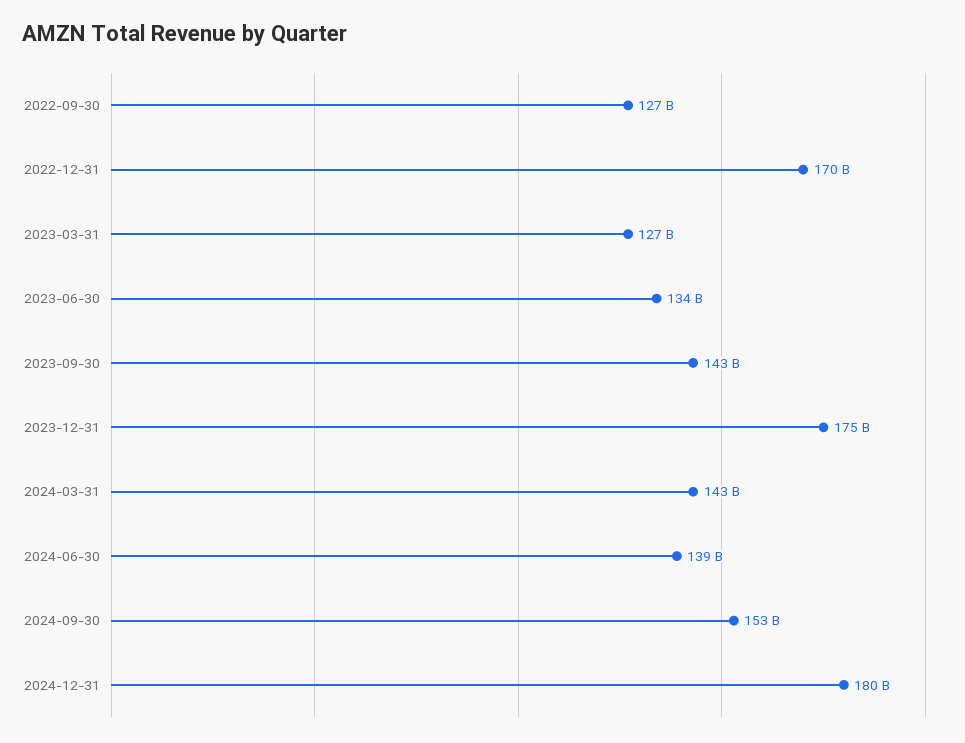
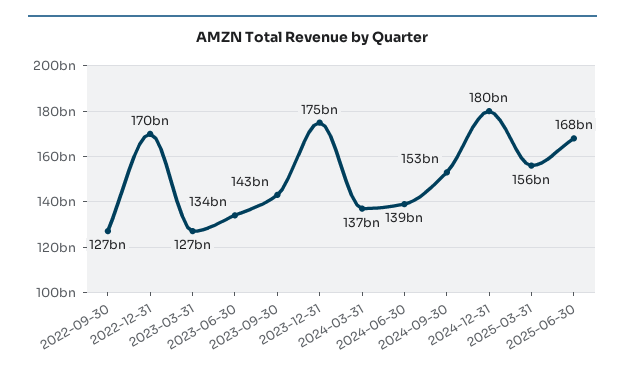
2024-03-31: 143000000000 -> 137000000000
2025-03-31: none -> 156000000000
2025-06-30: none -> 168000000000

